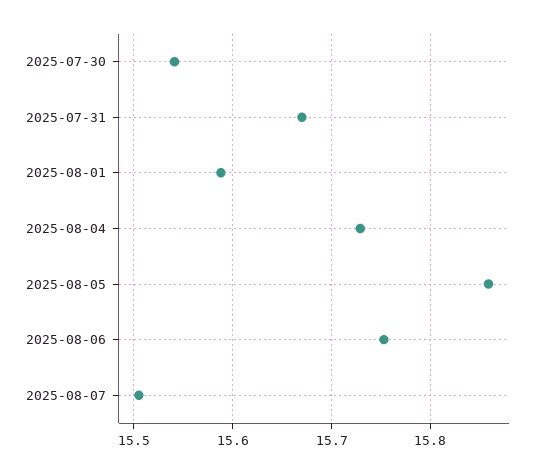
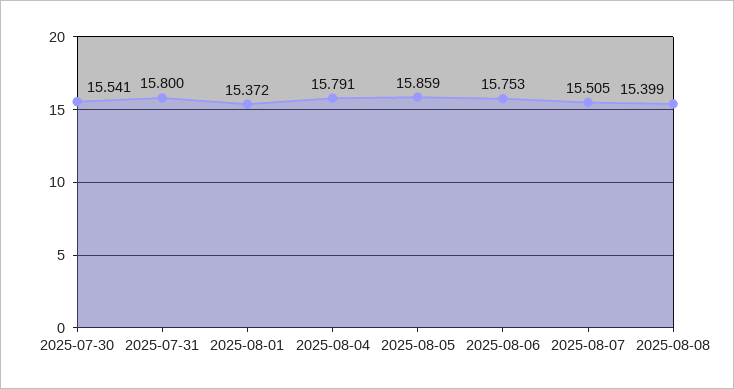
2025-07-31: 15.67 -> 15.8
2025-08-01: 15.59 -> 15.372
2025-08-04: 15.73 -> 15.791
2025-08-08: none -> 15.399

